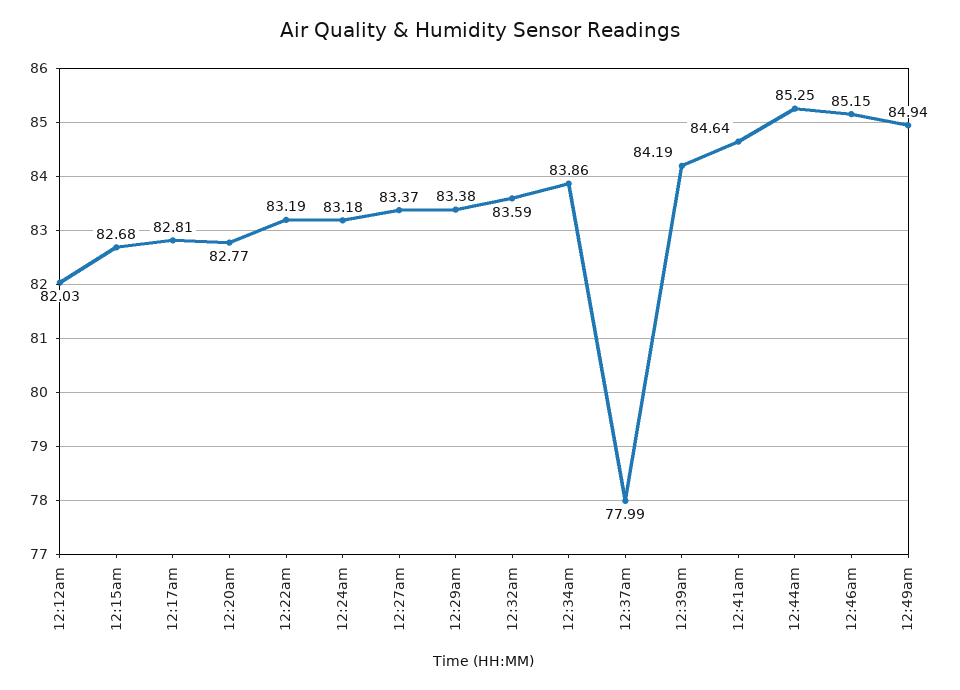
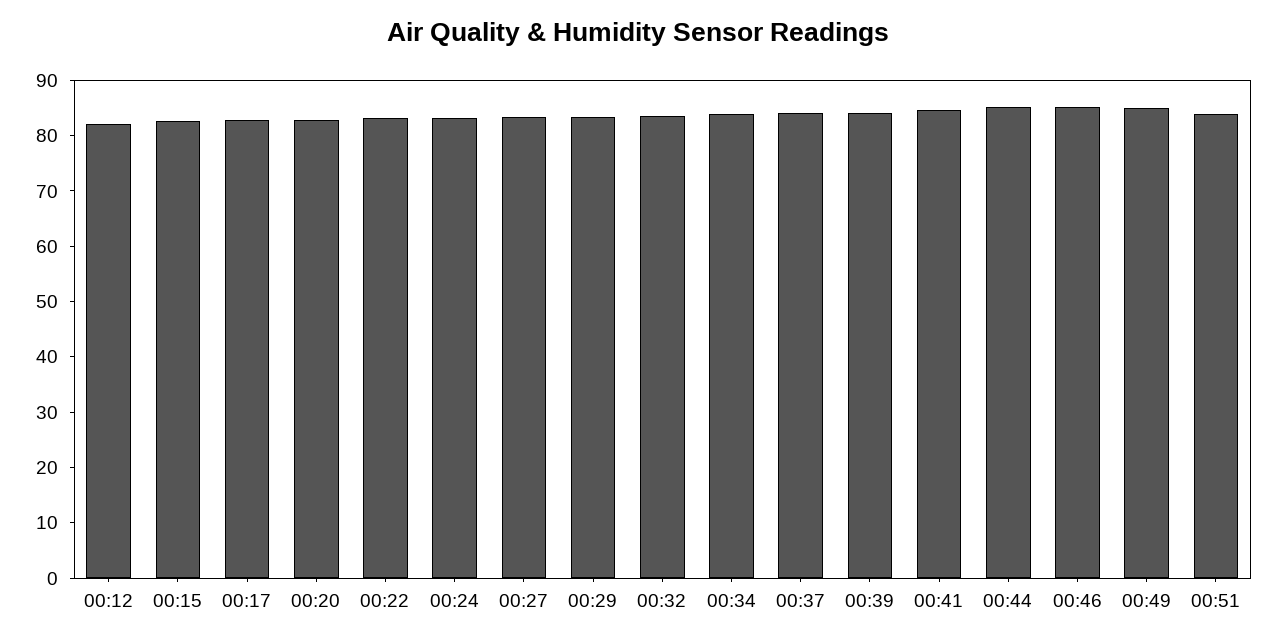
12:37am: 77.99 -> 84
00:51: none -> 84

